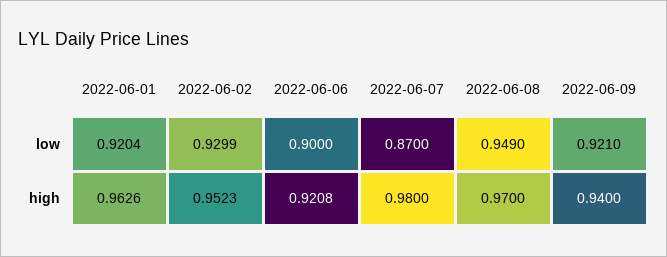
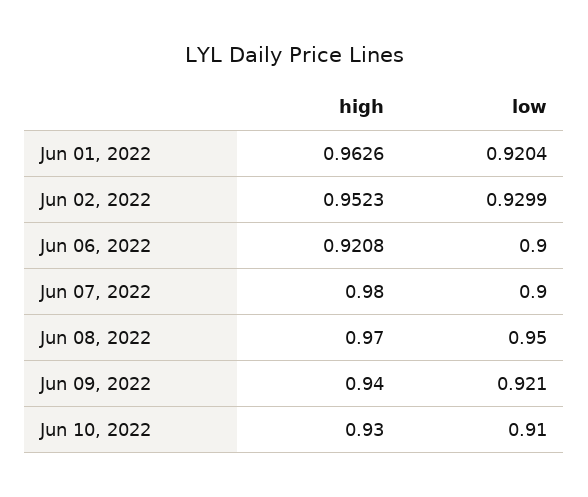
2022-06-07, low: 0.87 -> 0.9
2022-06-08, low: 0.949 -> 0.95
Jun 10, 2022, high: none -> 0.93
Jun 10, 2022, low: none -> 0.91

